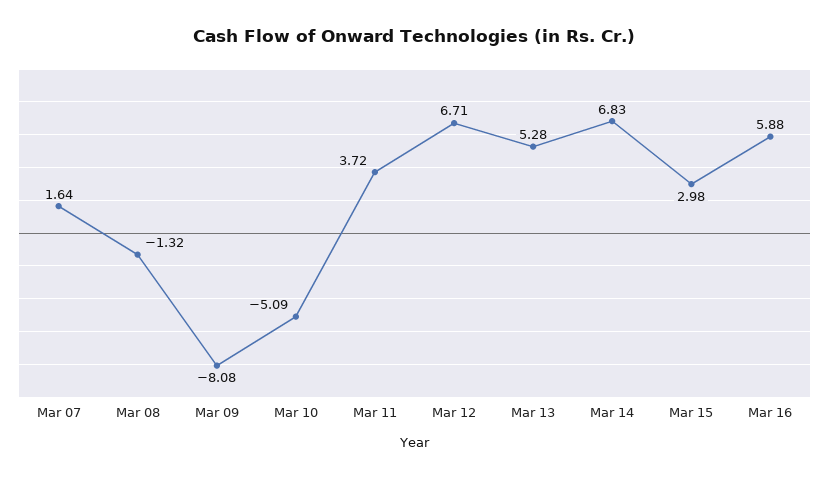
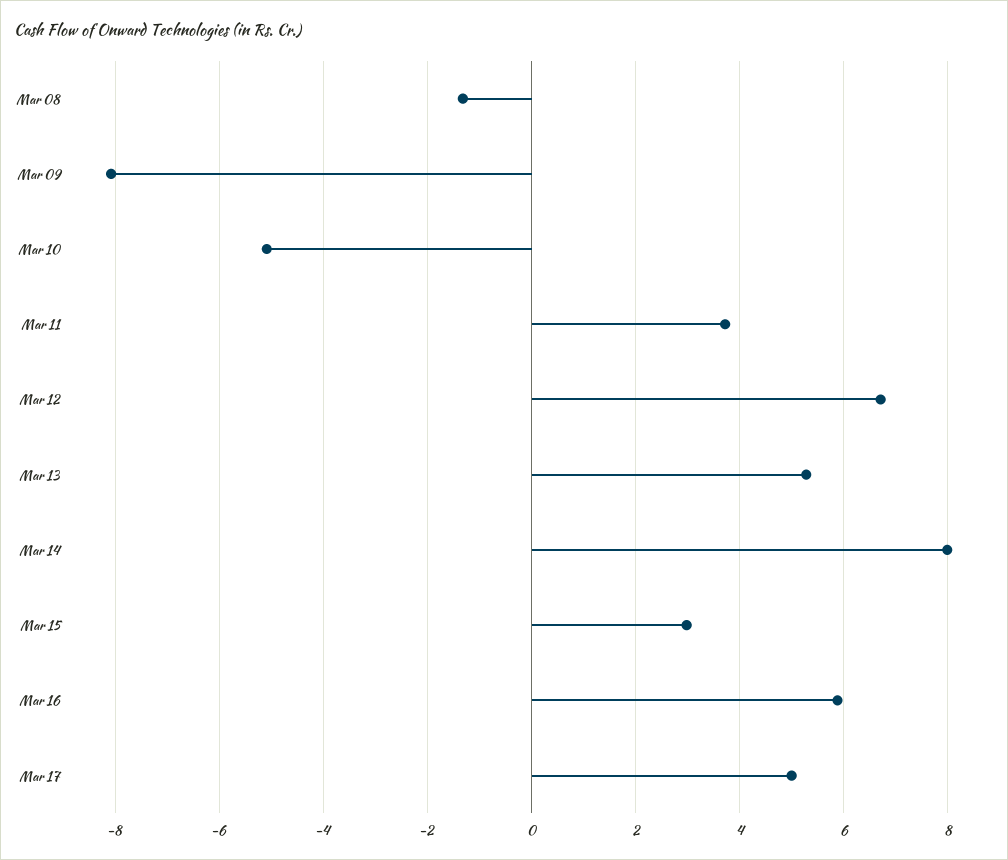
Mar 07: 1.64 -> none
Mar 14: 6.83 -> 8
Mar 17: none -> 5

